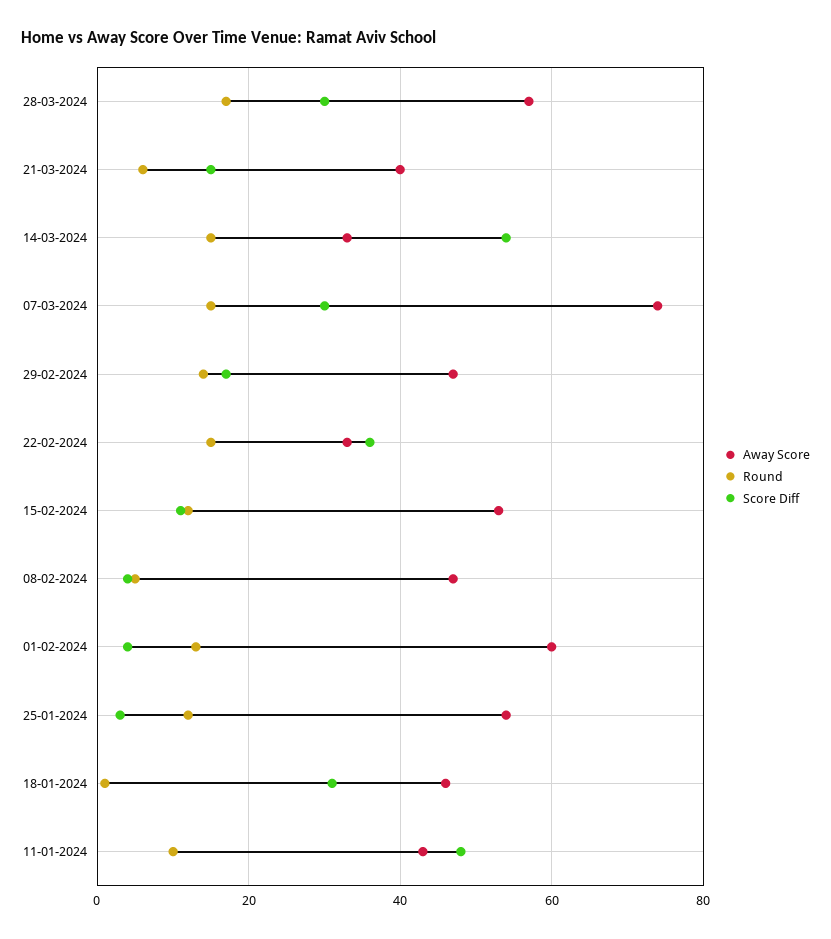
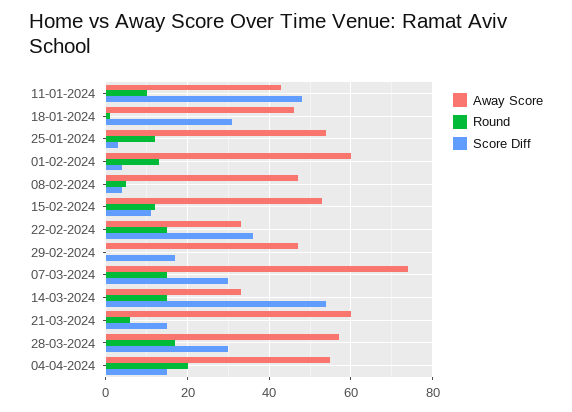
Away Score, 21-03-2024: 40 -> 60
Round, 29-02-2024: 15 -> 0
Away Score, 04-04-2024: none -> 55
Round, 04-04-2024: none -> 20
Score Diff, 04-04-2024: none -> 15

